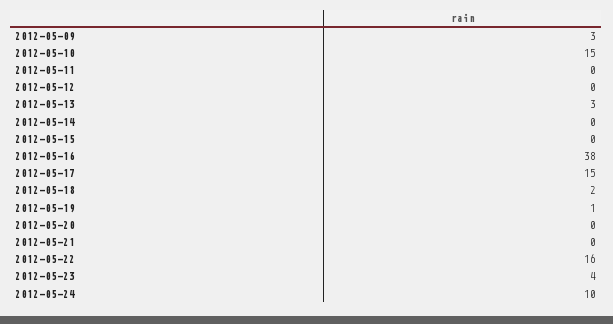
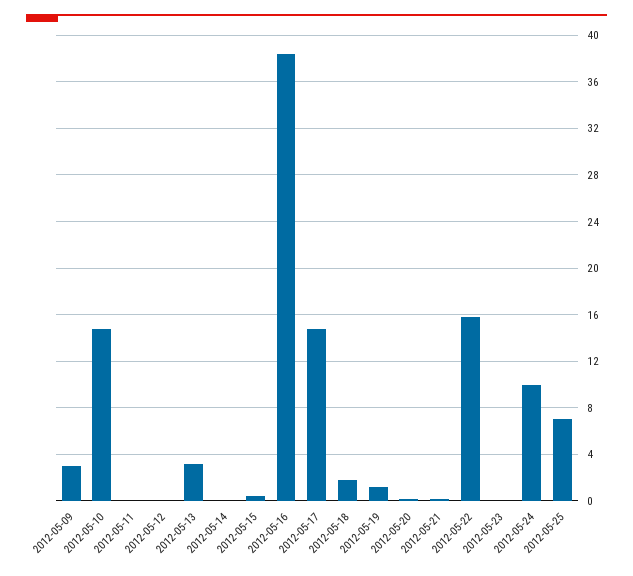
2012-05-23: 4 -> 0
2012-05-25: none -> 7

